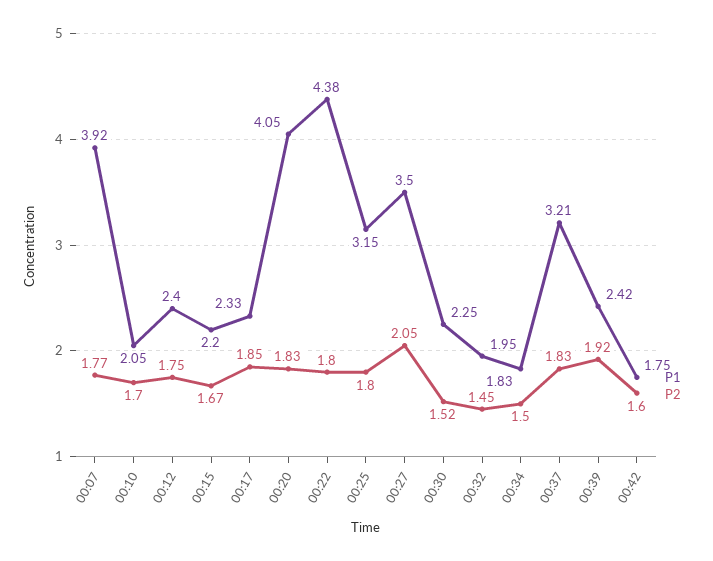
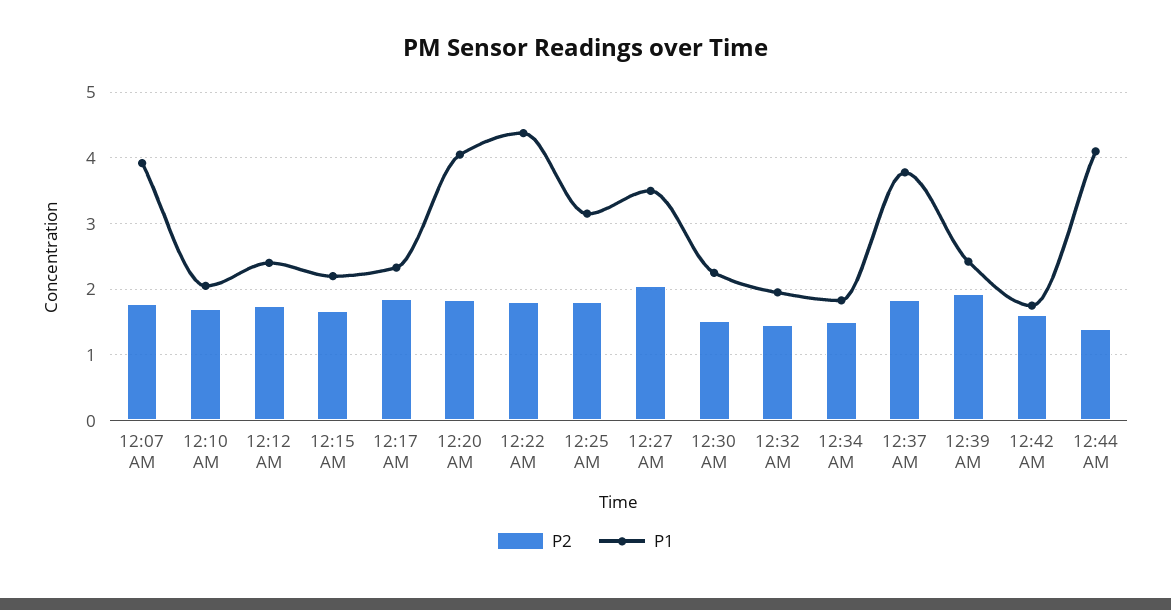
P1, 00:37: 3.21 -> 3.8
P2, 12:44 AM: none -> 1.4
P1, 12:44 AM: none -> 4.1

